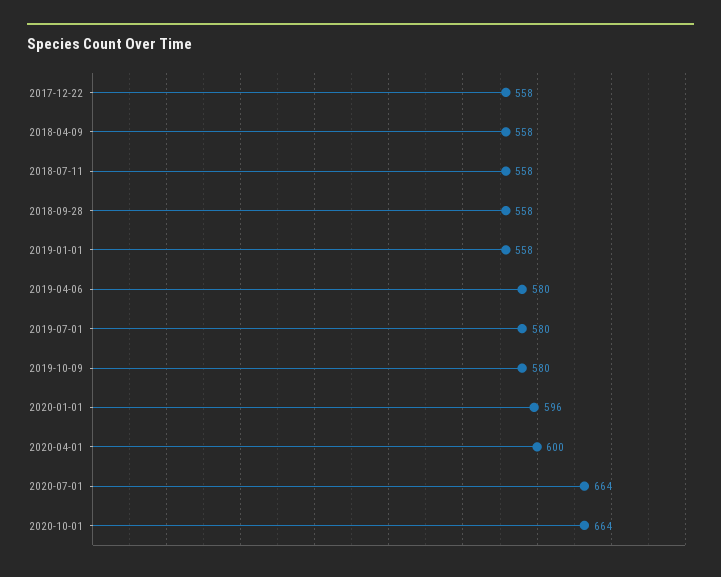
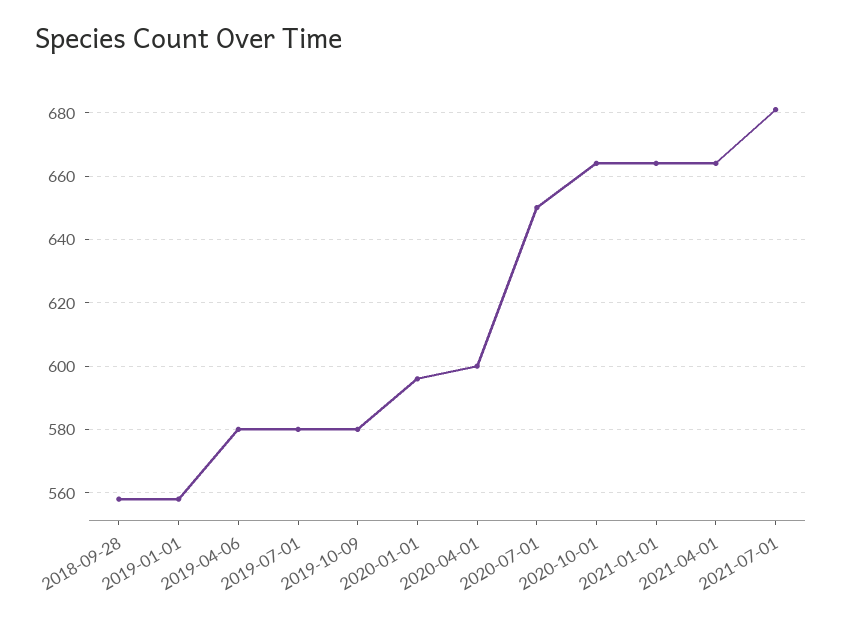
2017-12-22: 558 -> none
2018-04-09: 558 -> none
2018-07-11: 558 -> none
2020-07-01: 664 -> 650
2021-01-01: none -> 665
2021-04-01: none -> 665
2021-07-01: none -> 680

